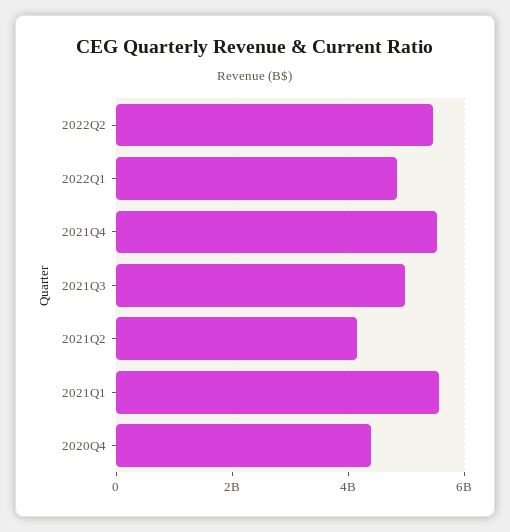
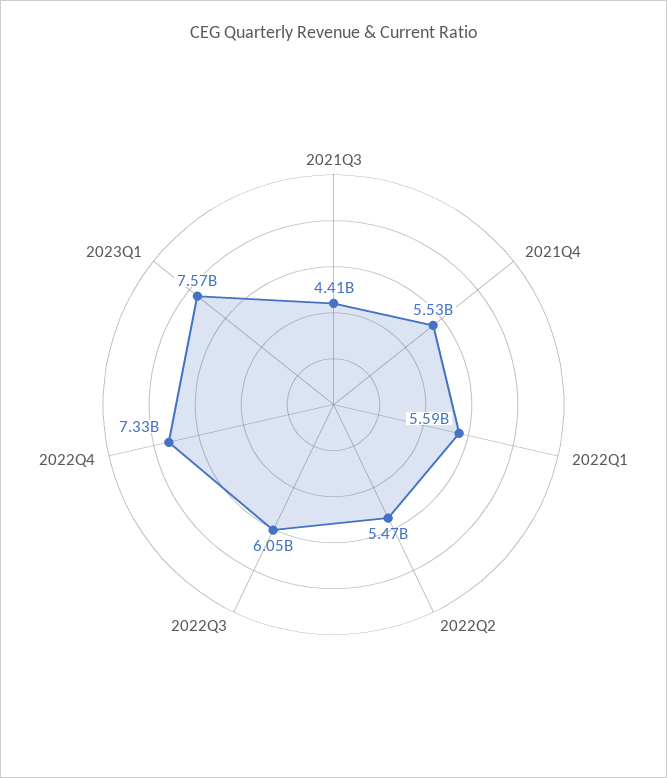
2022Q1: 4800000000 -> 5590000000
2021Q3: 5000000000 -> 4410000000
2021Q2: 4200000000 -> none
2021Q1: 5600000000 -> none
2020Q4: 4400000000 -> none
2022Q3: none -> 6050000000
2022Q4: none -> 7330000000
2023Q1: none -> 7570000000

